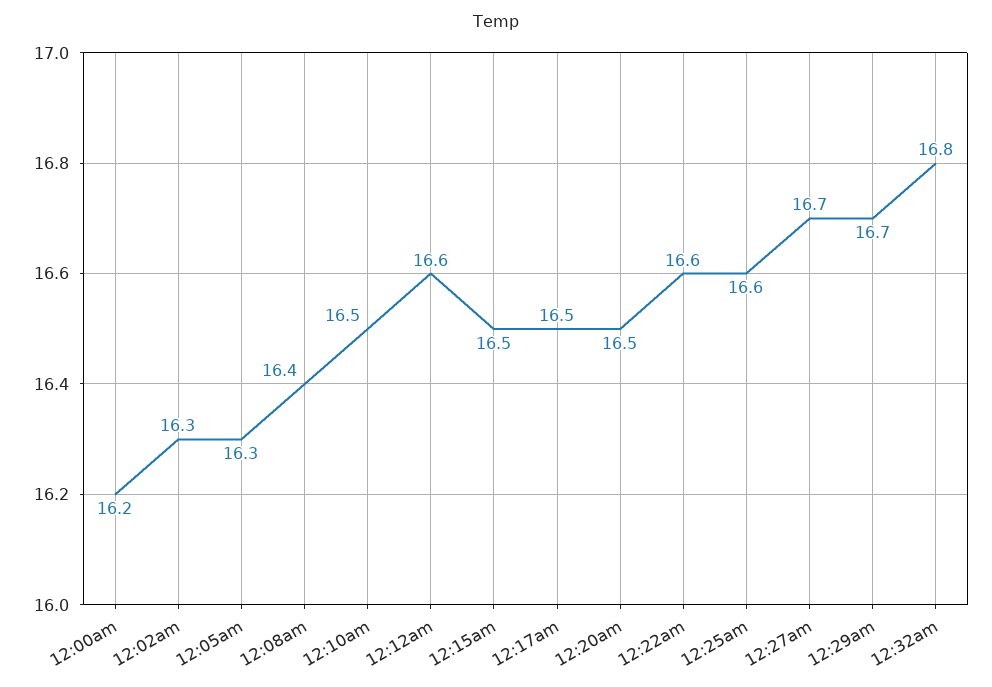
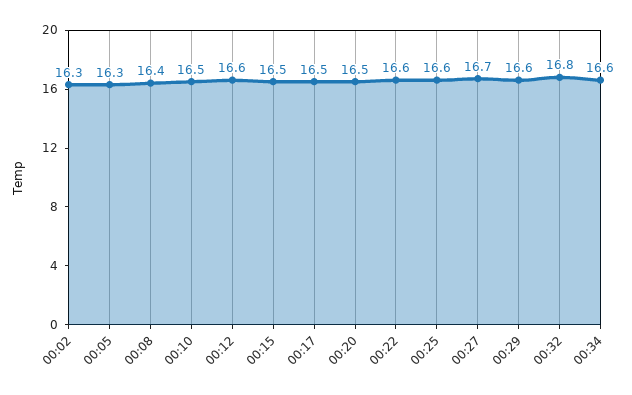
12:00am: 16.2 -> none
12:29am: 16.7 -> 16.6
00:34: none -> 16.6

